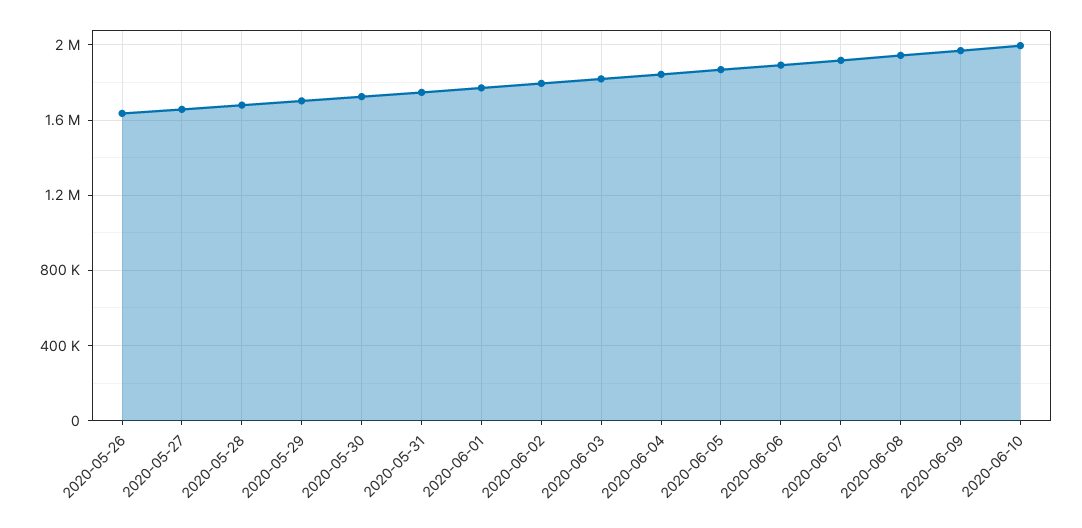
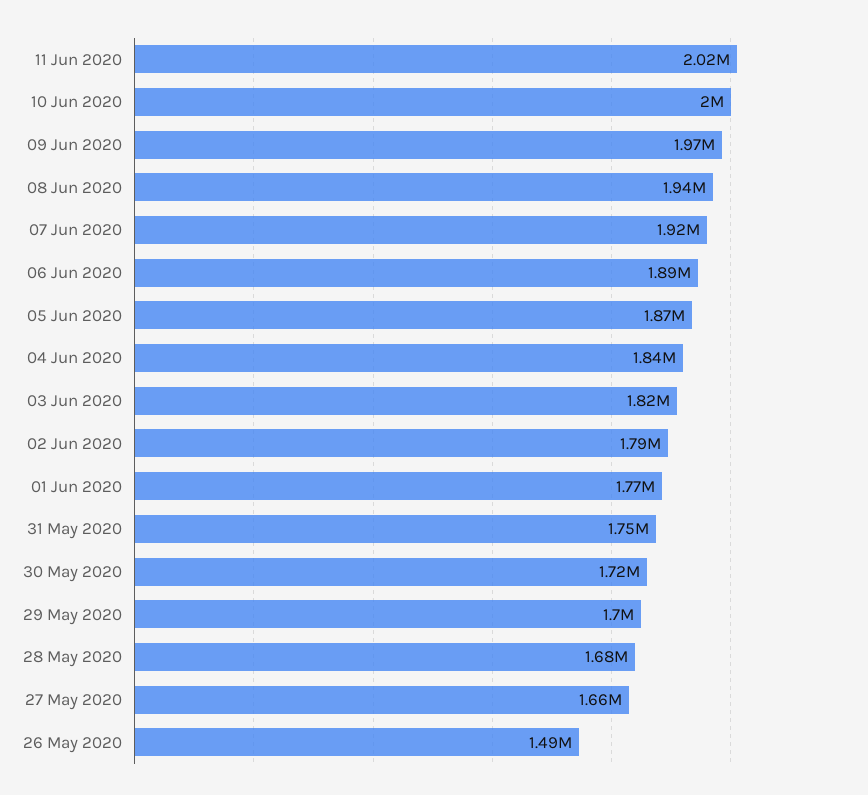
2020-05-26: 1650000 -> 1490000
11 Jun 2020: none -> 2020000

